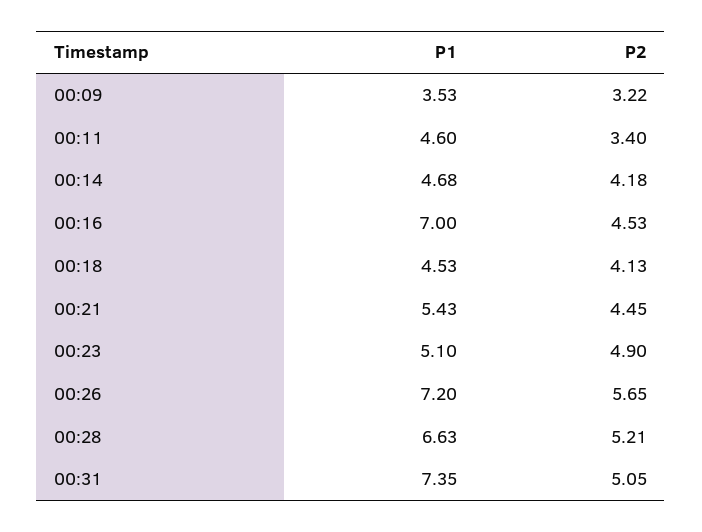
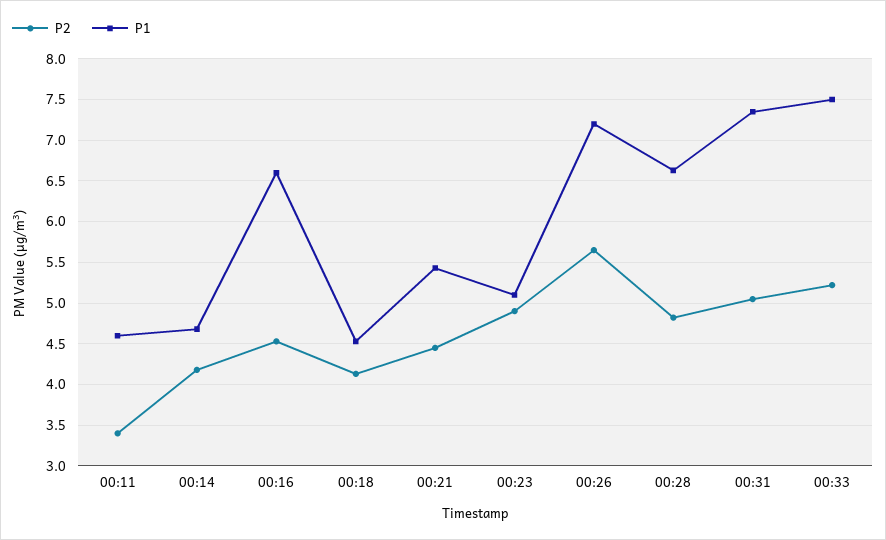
P1, 00:09: 3.53 -> none
P2, 00:09: 3.22 -> none
P1, 00:16: 7 -> 6.6
P2, 00:28: 5.21 -> 4.8
P2, 00:33: none -> 5.2
P1, 00:33: none -> 7.5

